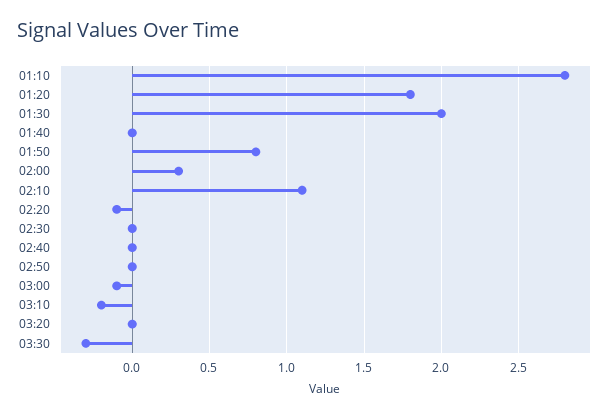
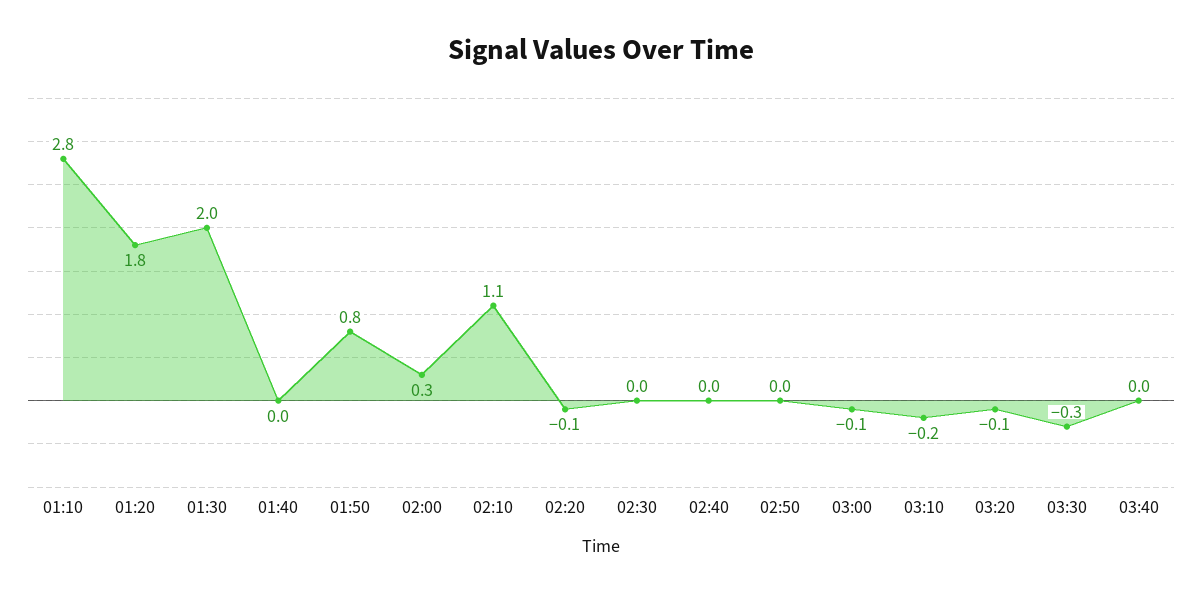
03:20: 0 -> -0.1
03:40: none -> 0

